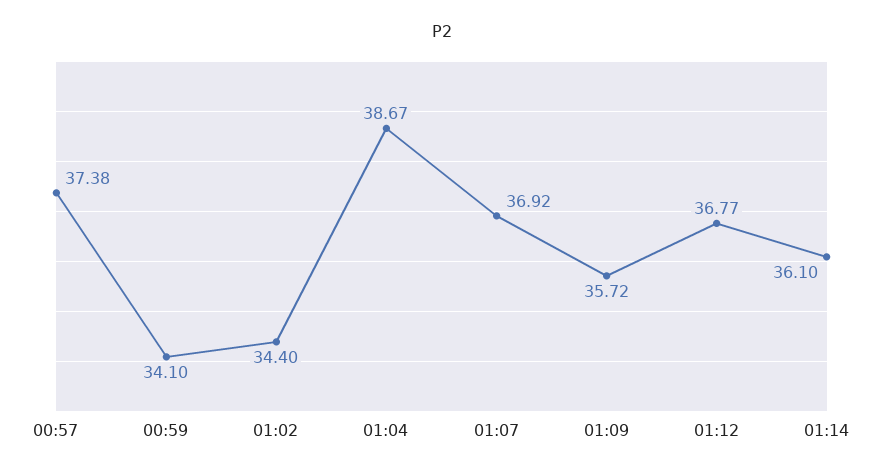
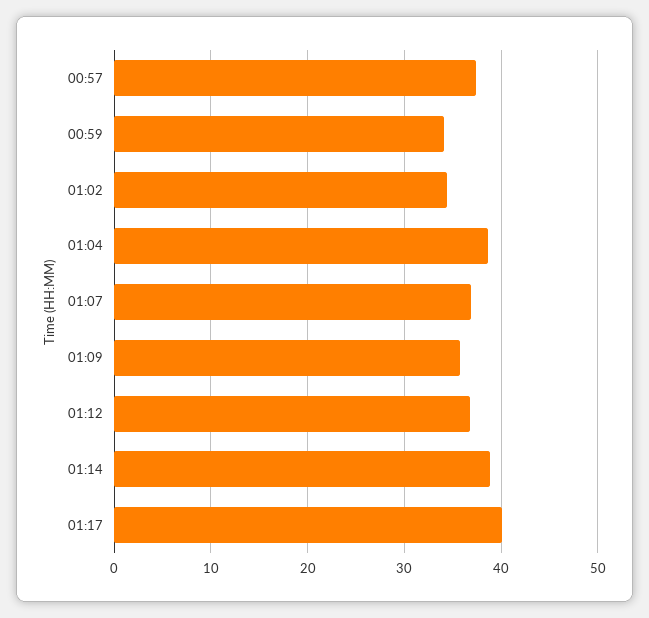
01:14: 36.1 -> 39
01:17: none -> 40

